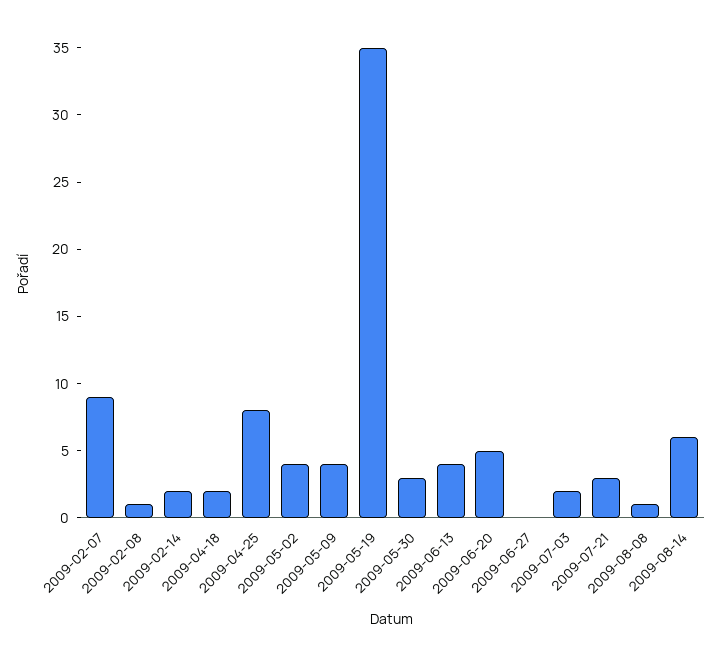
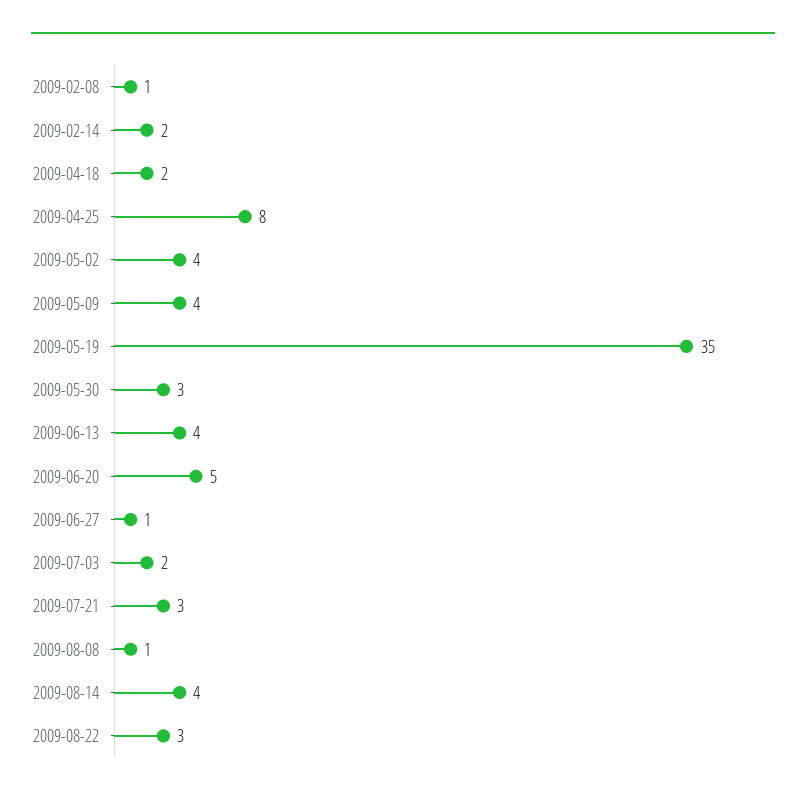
2009-02-07: 9 -> none
2009-06-27: 0 -> 1
2009-08-14: 6 -> 4
2009-08-22: none -> 3

